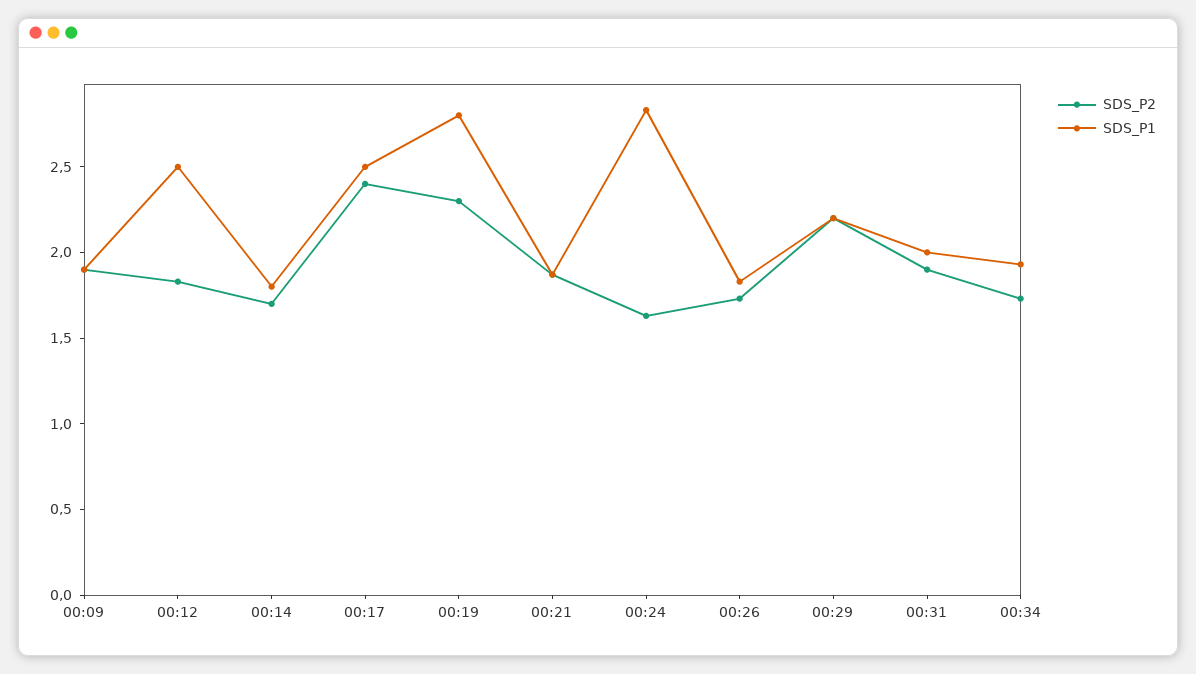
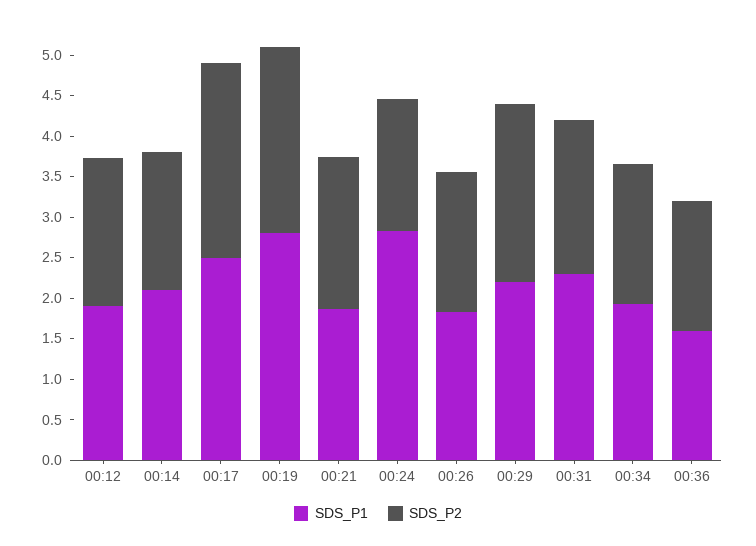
SDS_P2, 00:09: 1.9 -> none
SDS_P1, 00:09: 1.9 -> none
SDS_P1, 00:12: 2.5 -> 1.9
SDS_P1, 00:14: 1.8 -> 2.1
SDS_P1, 00:31: 2 -> 2.3
SDS_P1, 00:36: none -> 1.6
SDS_P2, 00:36: none -> 1.6

